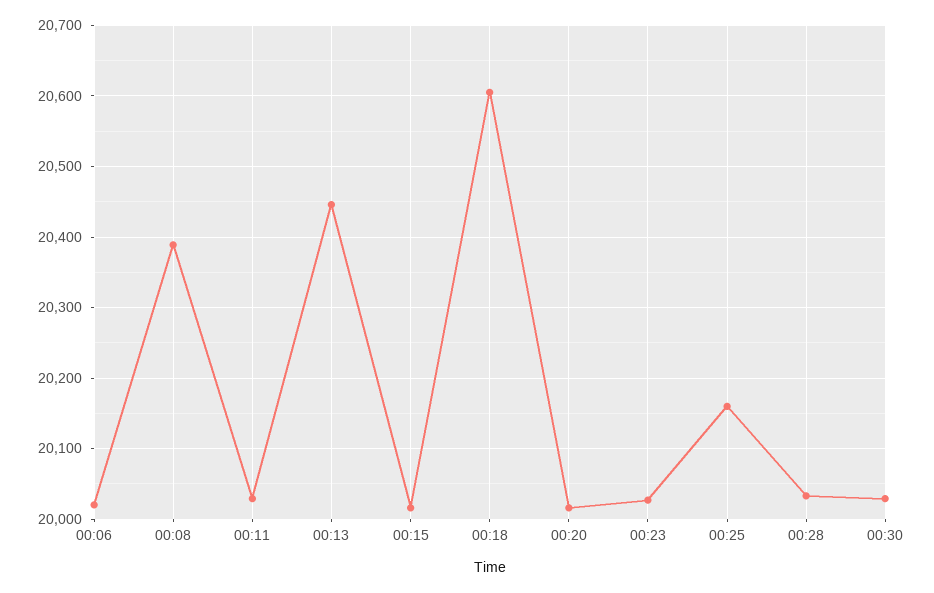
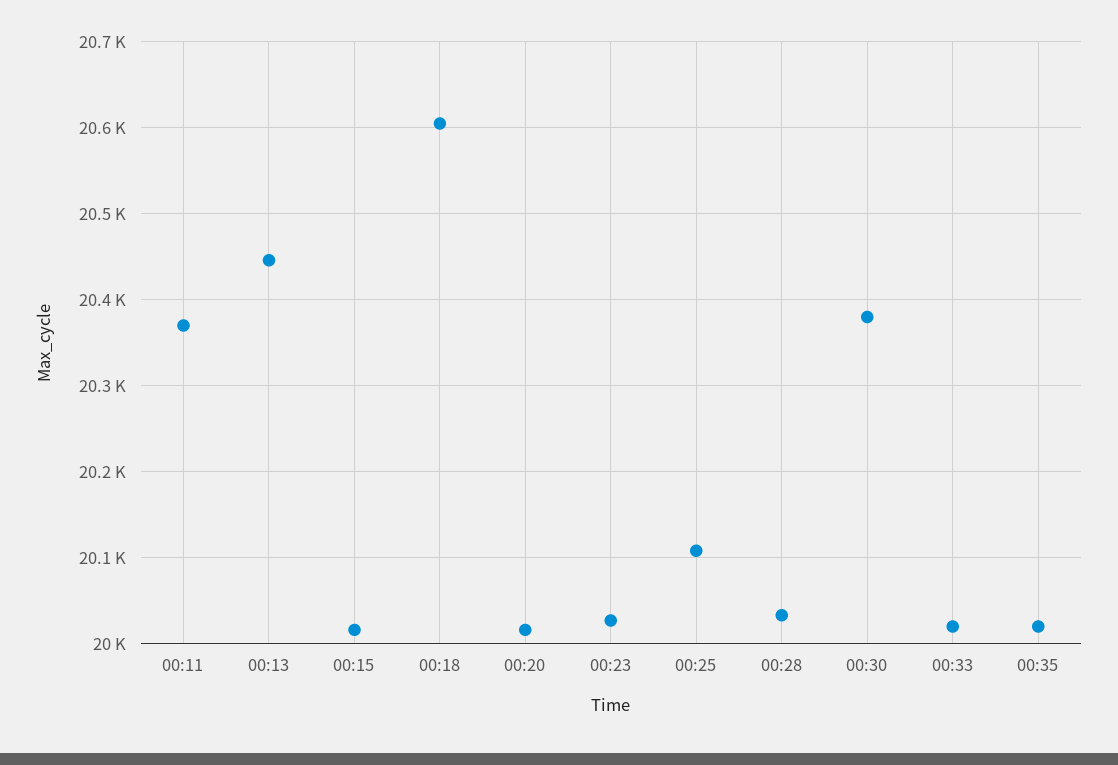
00:06: 20020 -> none
00:08: 20390 -> none
00:11: 20030 -> 20370
00:25: 20160 -> 20110
00:30: 20030 -> 20380
00:33: none -> 20020
00:35: none -> 20020

